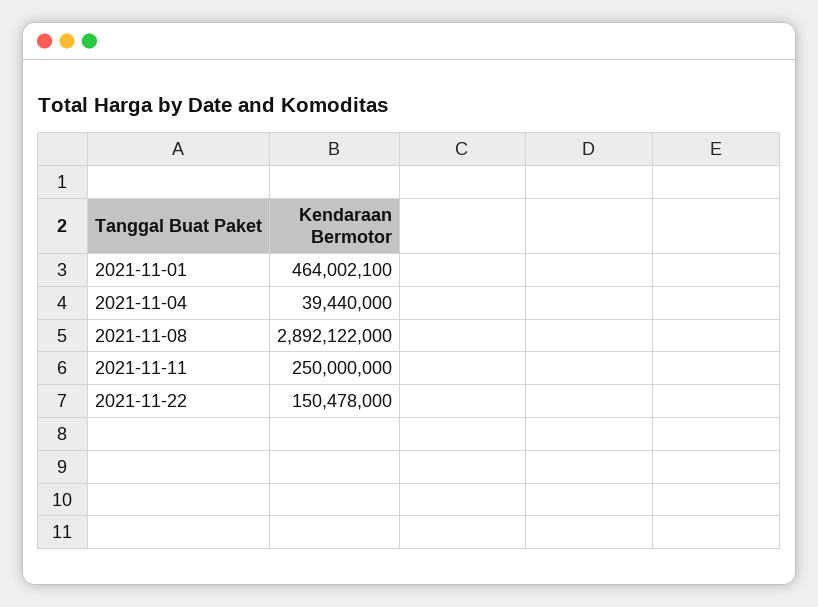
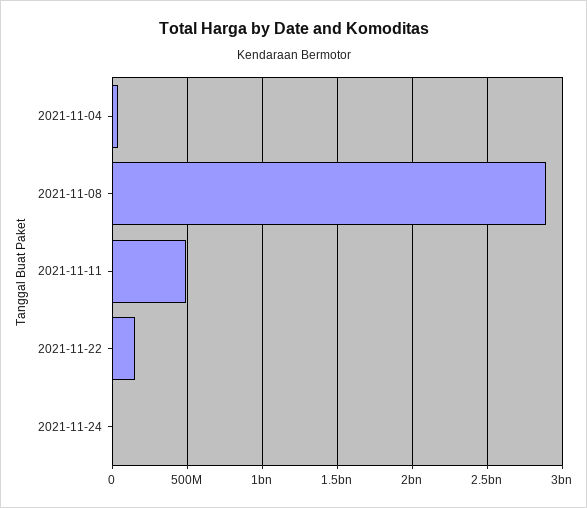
2021-11-01: 464002100 -> none
2021-11-11: 250000000 -> 500000000
2021-11-24: none -> 0

